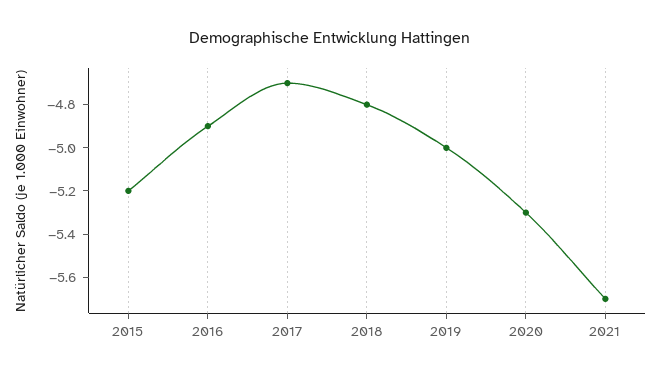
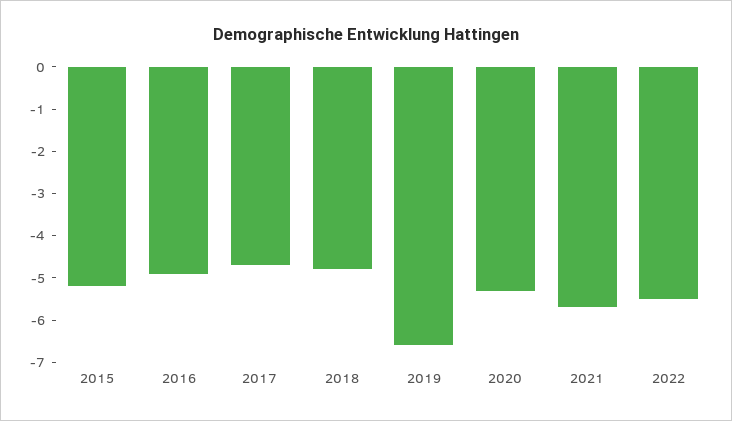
2019: -5 -> -6.5
2022: none -> -5.5

